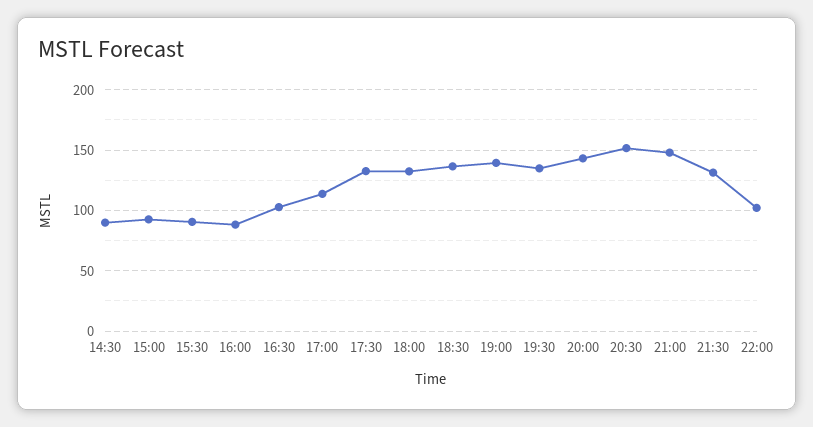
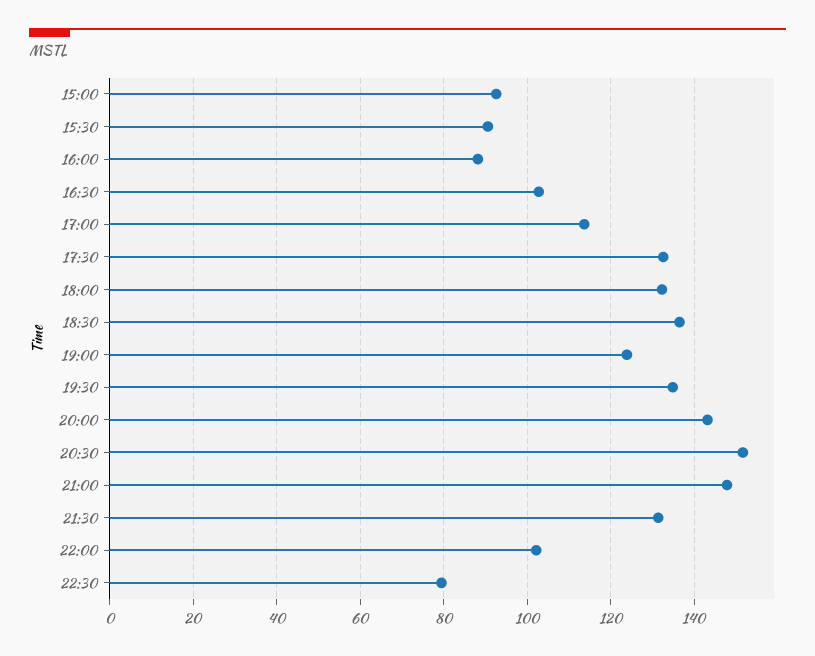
14:30: 90 -> none
19:00: 140 -> 124
22:30: none -> 80

